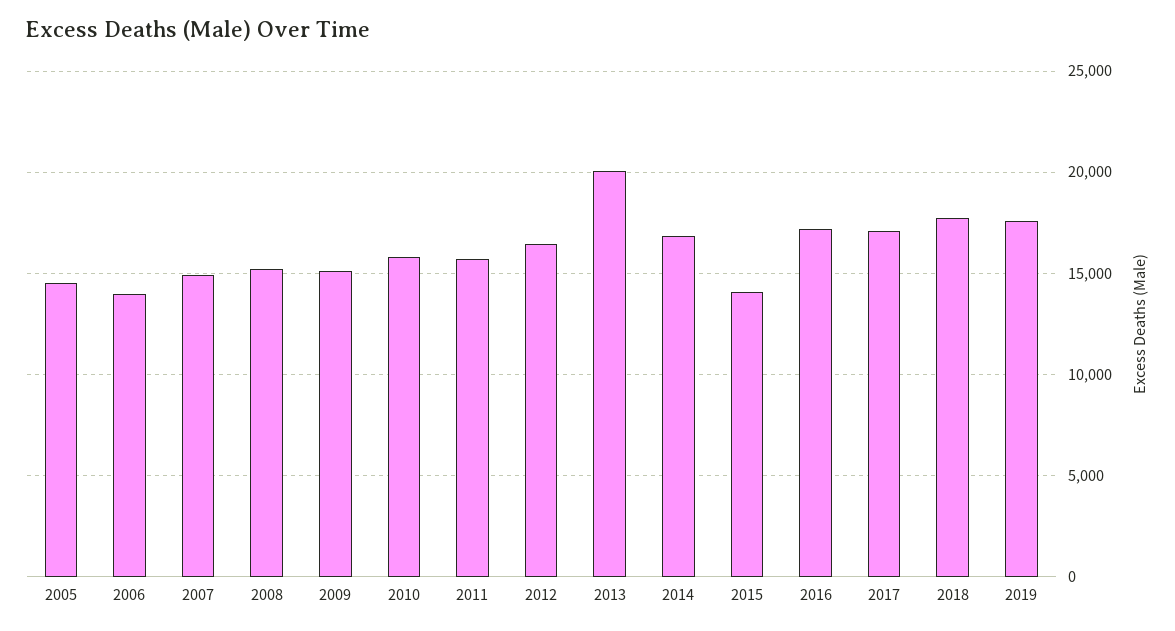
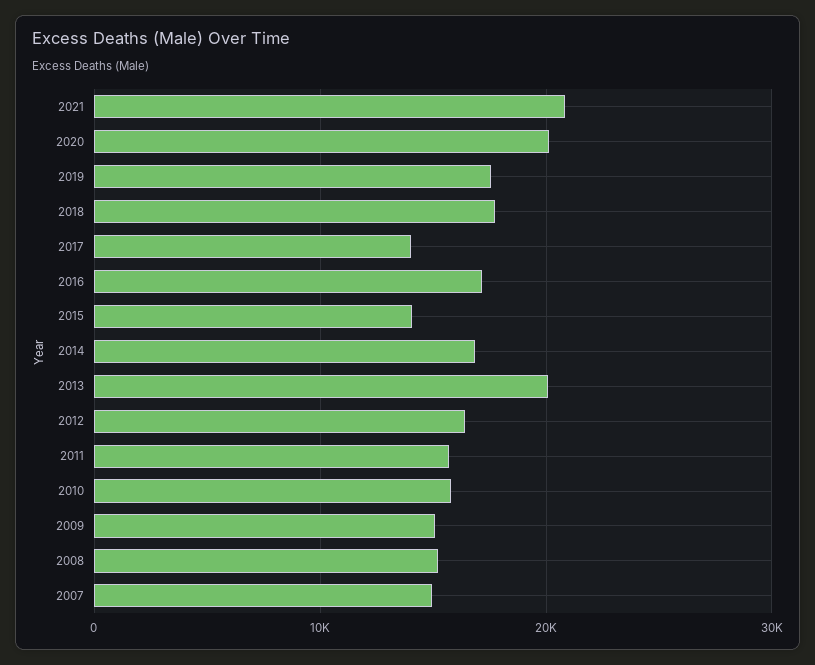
2005: 14500 -> none
2006: 14000 -> none
2017: 17000 -> 14000
2021: none -> 21000
2020: none -> 20000

